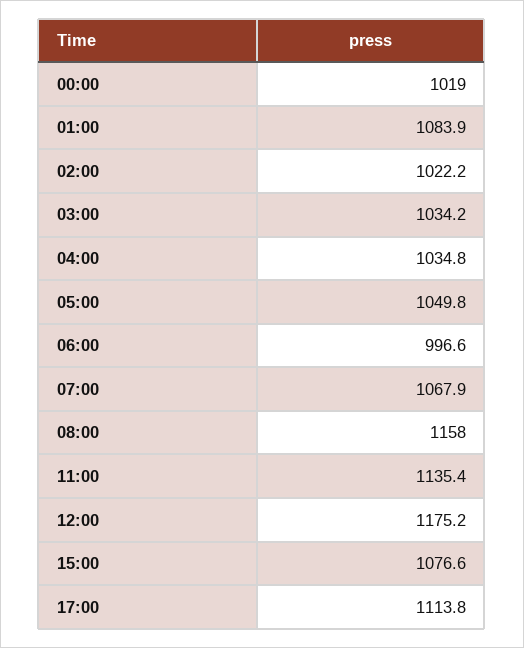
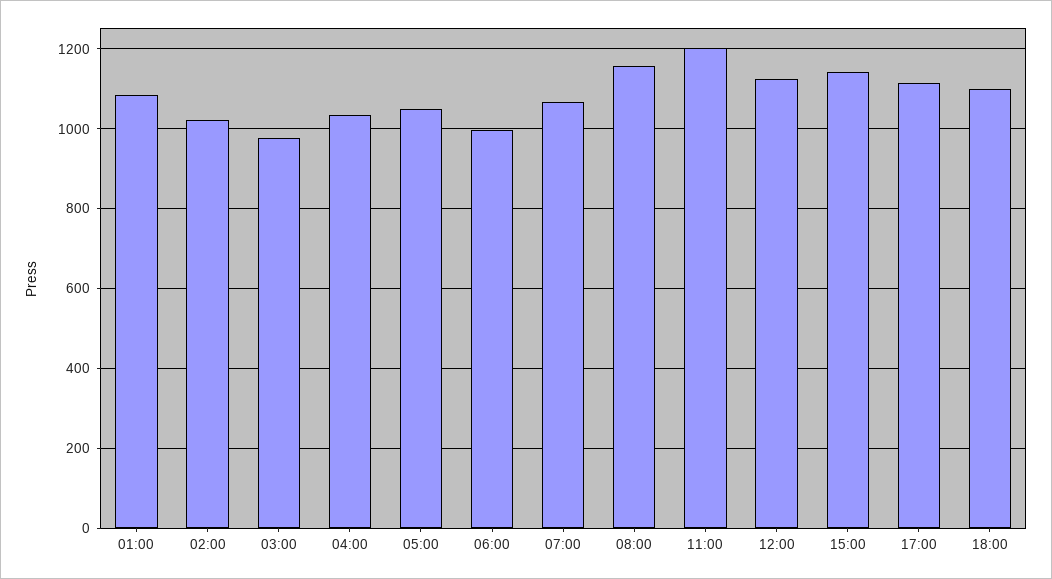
00:00: 1019 -> none
03:00: 1034.2 -> 980
11:00: 1135.4 -> 1200
12:00: 1175.2 -> 1120
15:00: 1076.6 -> 1140
18:00: none -> 1100

